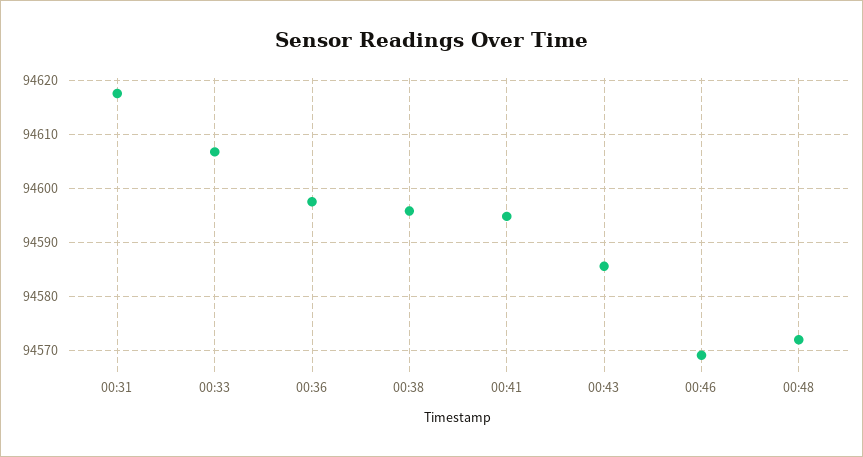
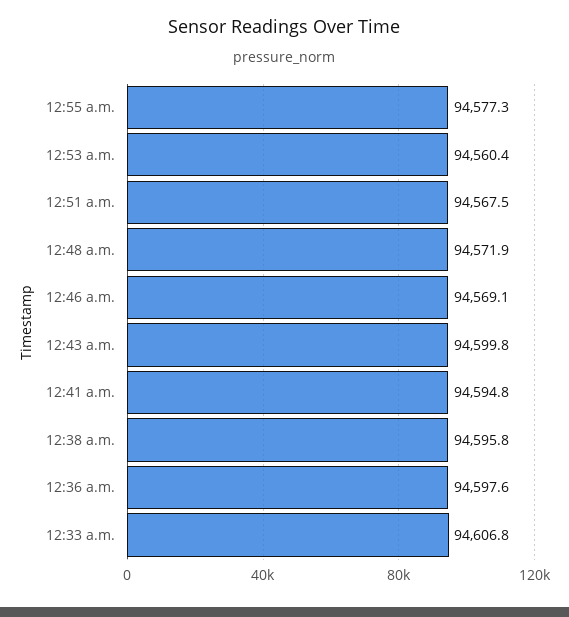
00:31: 94618 -> none
00:43: 94586 -> 94599.8
12:55 a.m.: none -> 94577.3
12:53 a.m.: none -> 94560.4
12:51 a.m.: none -> 94567.5

